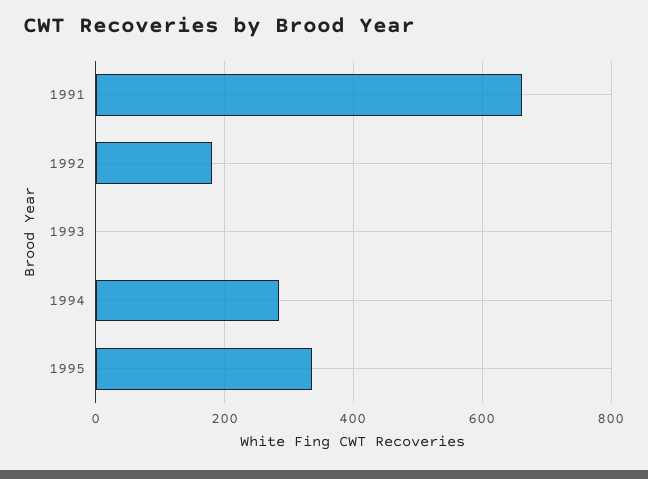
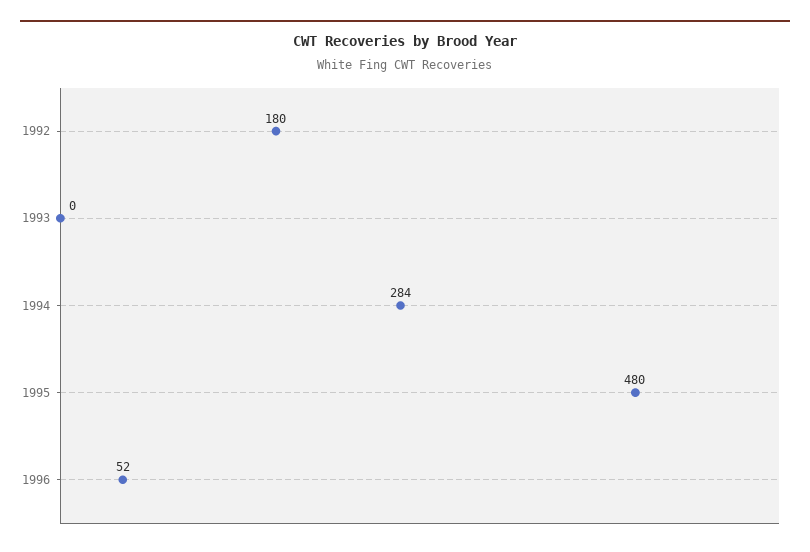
1991: 660 -> none
1995: 340 -> 480
1996: none -> 52

